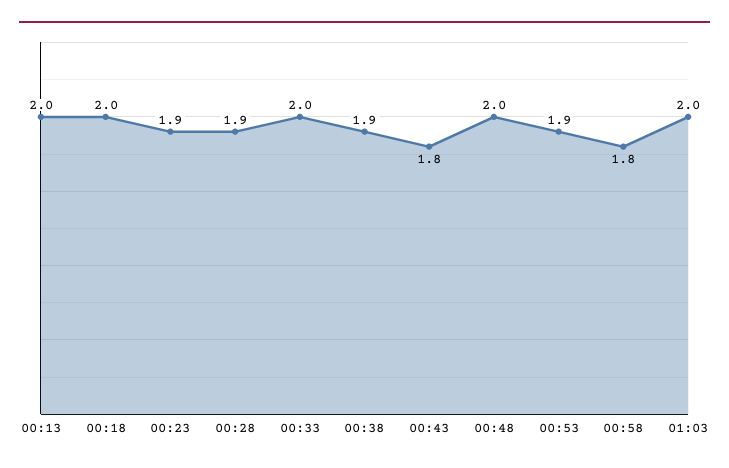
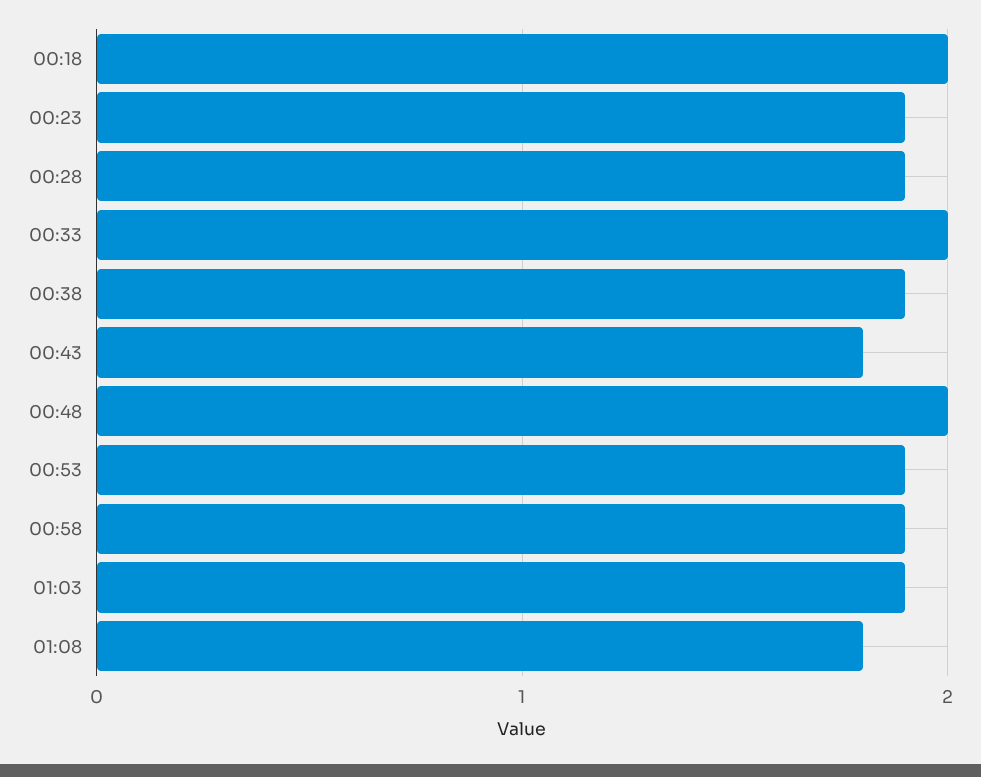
00:13: 2 -> none
00:58: 1.8 -> 1.9
01:03: 2 -> 1.9
01:08: none -> 1.8

